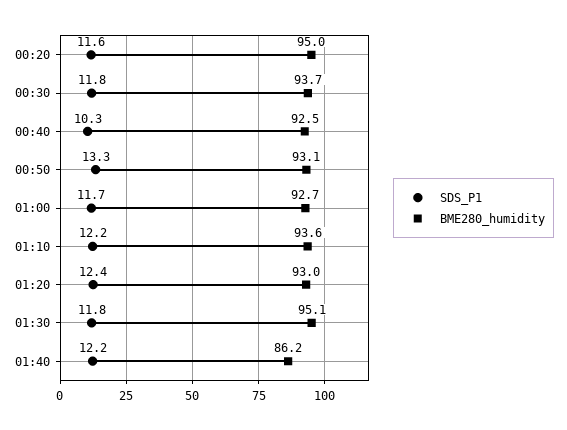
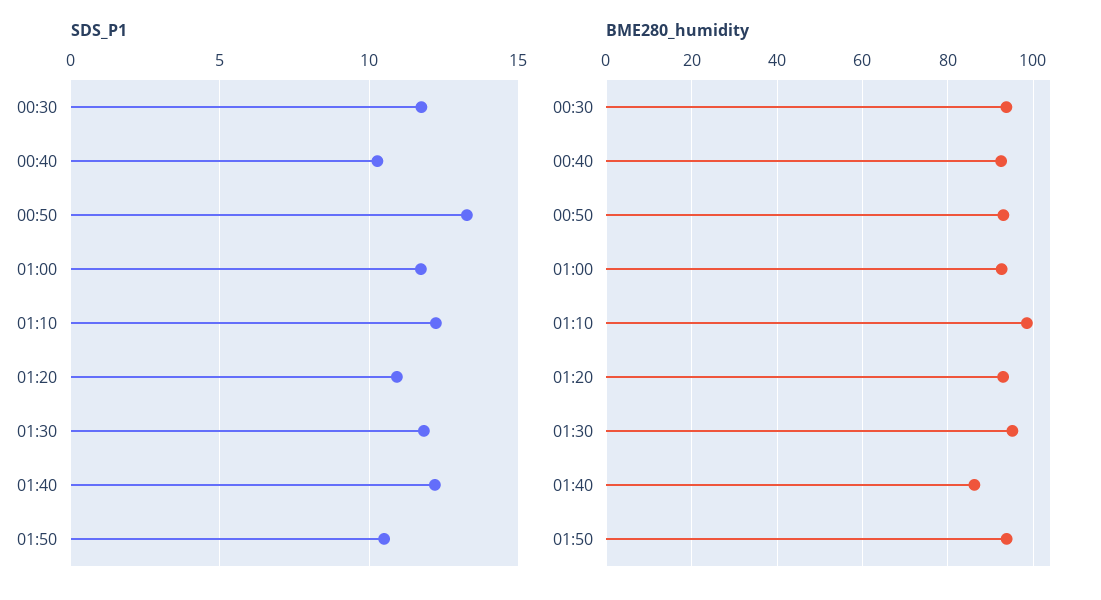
SDS_P1, 00:20: 11.6 -> none
BME280_humidity, 00:20: 95 -> none
BME280_humidity, 01:10: 93.6 -> 98
SDS_P1, 01:20: 12.4 -> 11
SDS_P1, 01:50: none -> 10.5
BME280_humidity, 01:50: none -> 94

